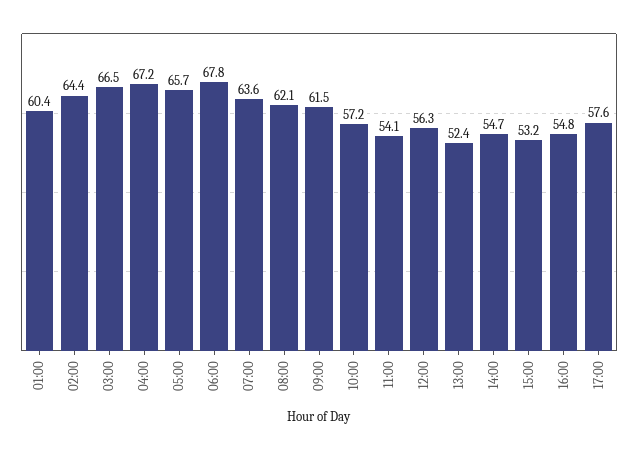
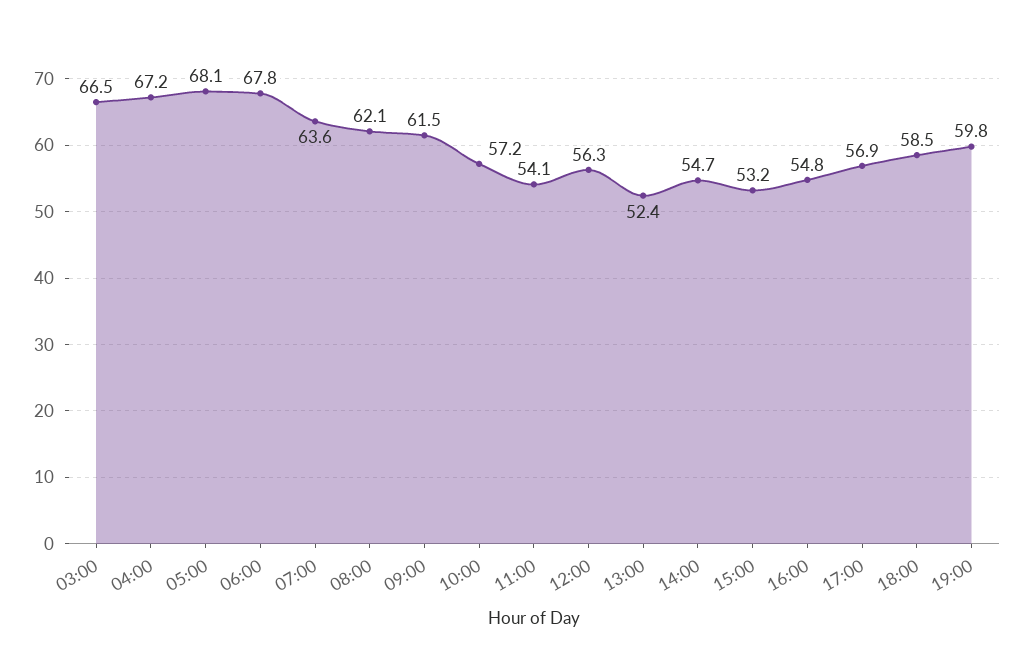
01:00: 60.4 -> none
02:00: 64.4 -> none
05:00: 65.7 -> 68.1
17:00: 57.6 -> 56.9
18:00: none -> 58.5
19:00: none -> 59.8

